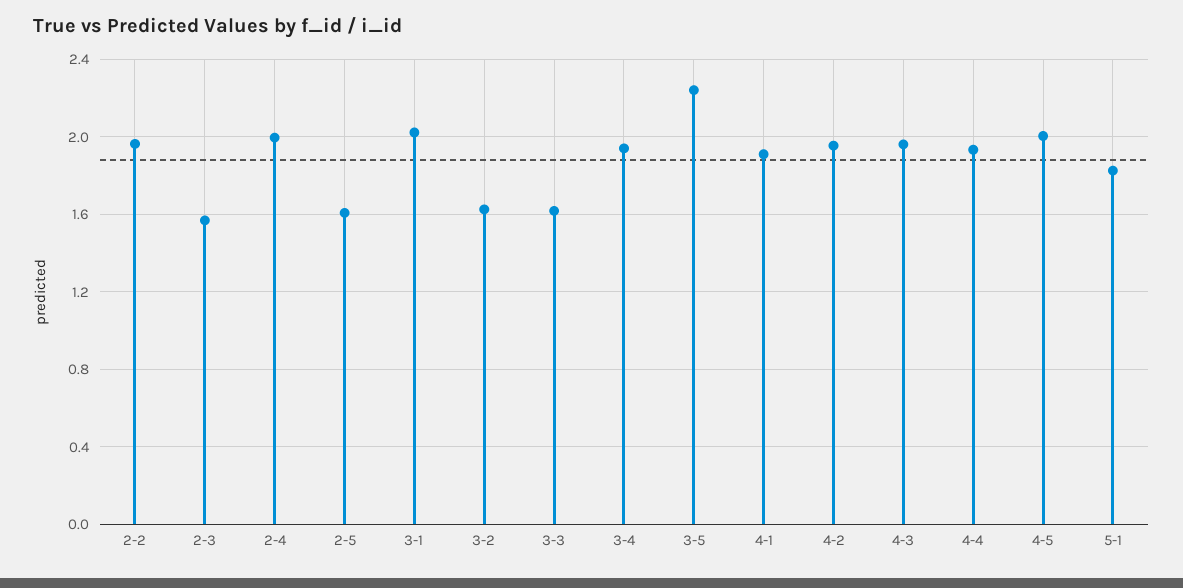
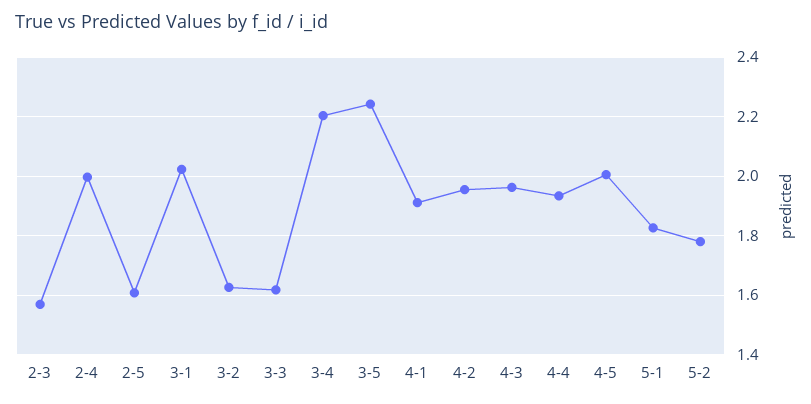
2-2: 1.95 -> none
3-4: 1.95 -> 2.2
5-2: none -> 1.775

